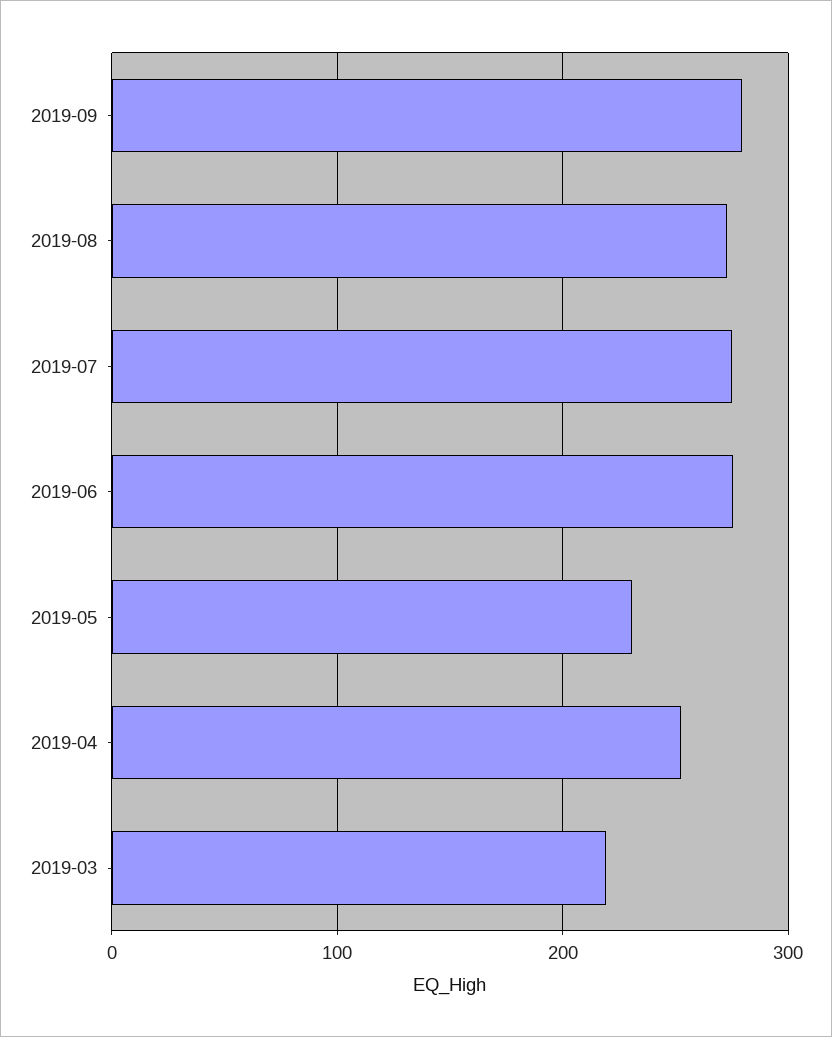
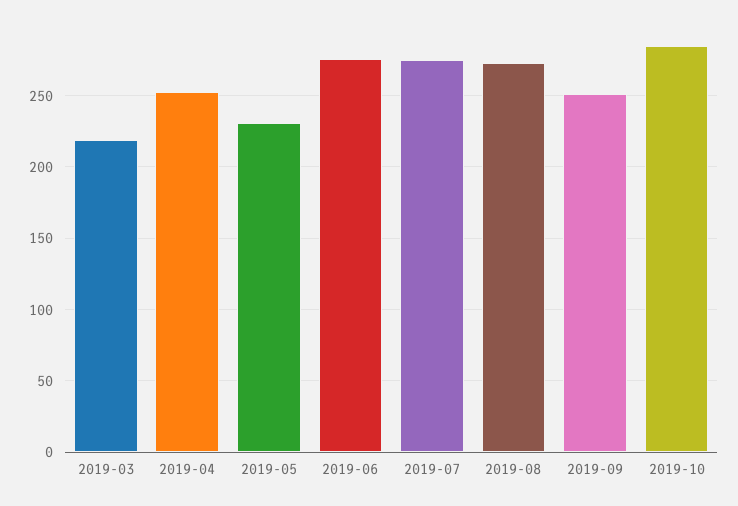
2019-09: 280 -> 250
2019-10: none -> 285

